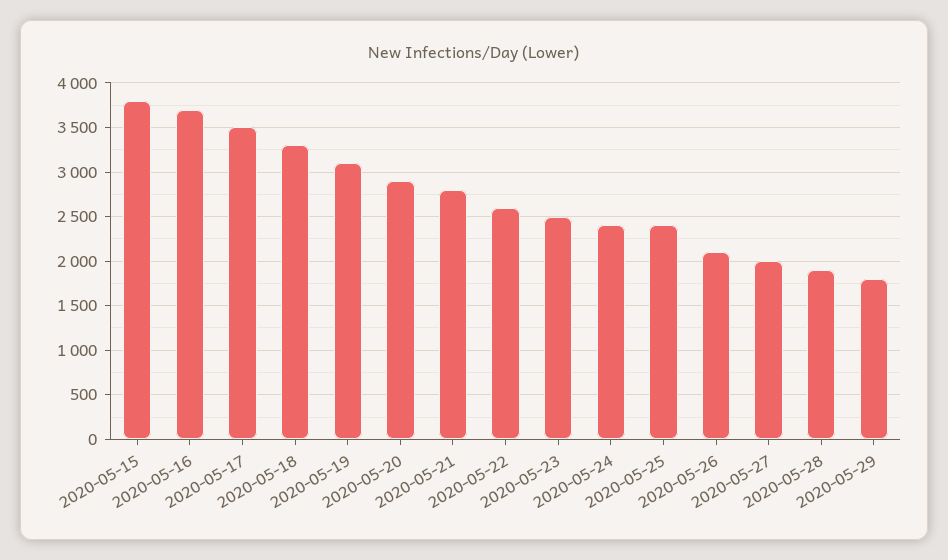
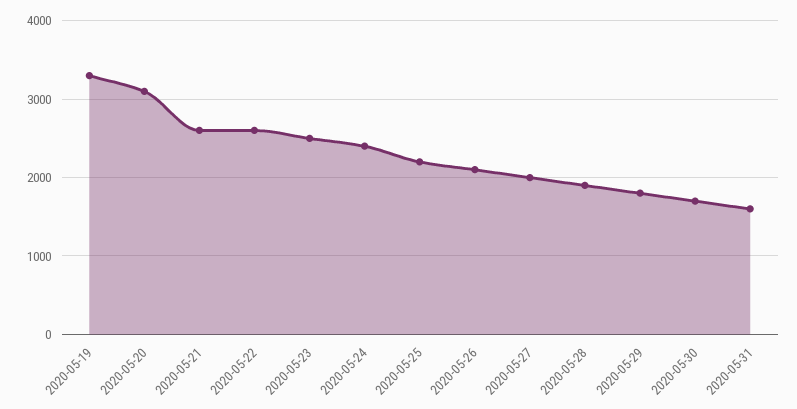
2020-05-15: 3800 -> none
2020-05-16: 3700 -> none
2020-05-17: 3500 -> none
2020-05-18: 3300 -> none
2020-05-19: 3100 -> 3300
2020-05-20: 2900 -> 3100
2020-05-21: 2800 -> 2600
2020-05-25: 2400 -> 2200
2020-05-30: none -> 1700
2020-05-31: none -> 1600

